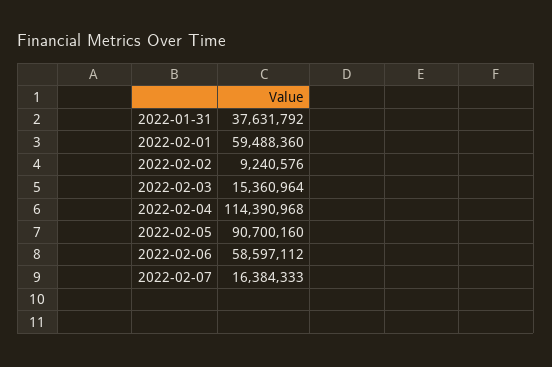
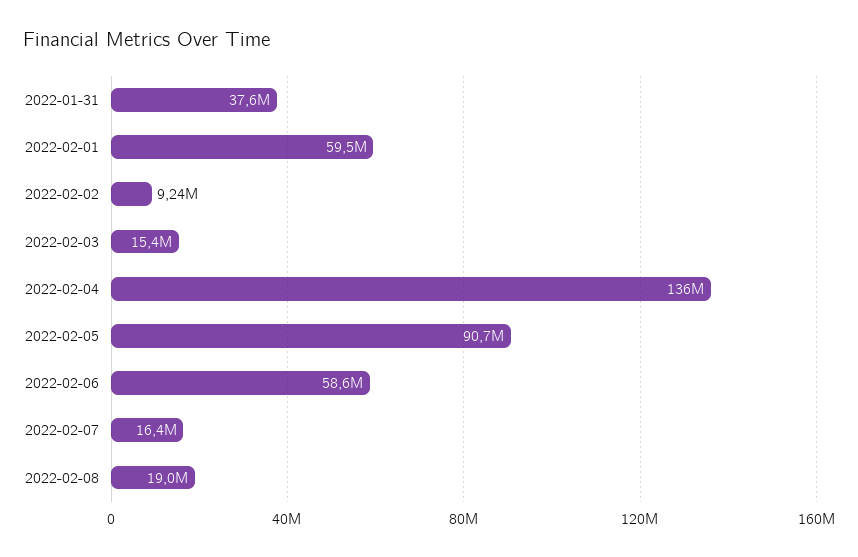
2022-02-04: 114390968 -> 136000000
2022-02-08: none -> 19000000

